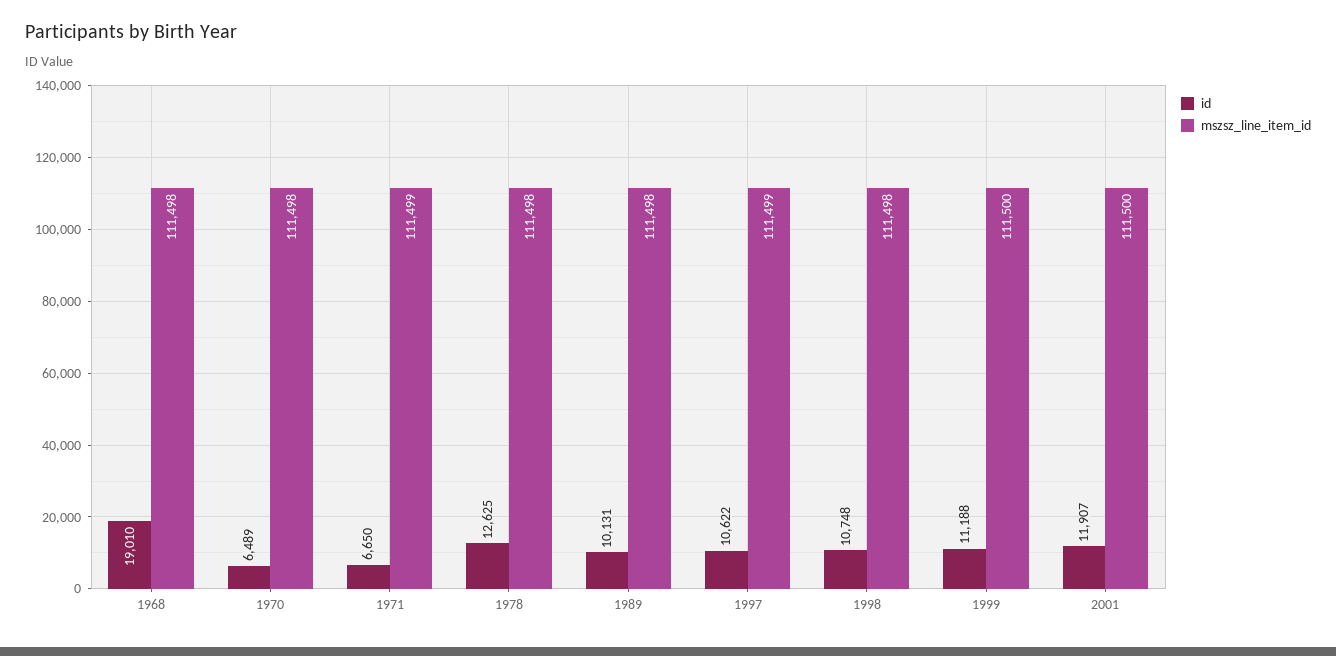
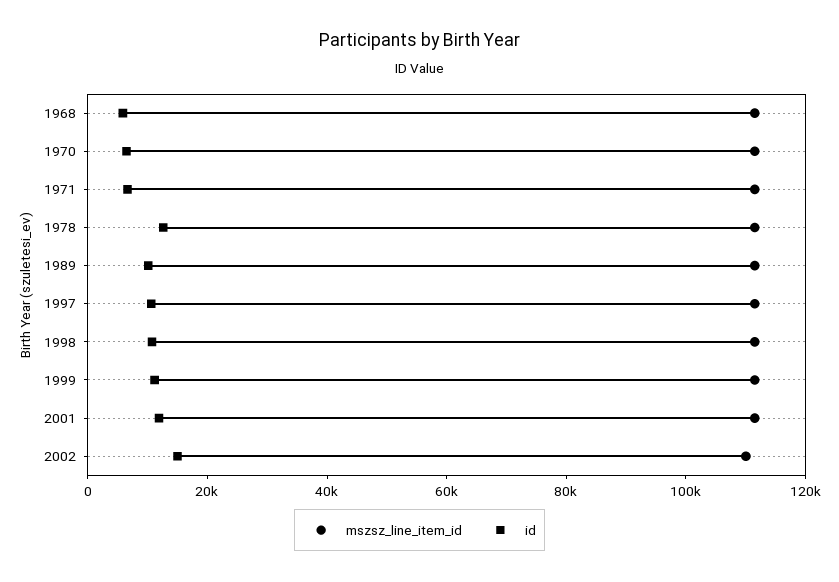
id, 1968: 19010 -> 5000
mszsz_line_item_id, 2002: none -> 110000
id, 2002: none -> 15000

